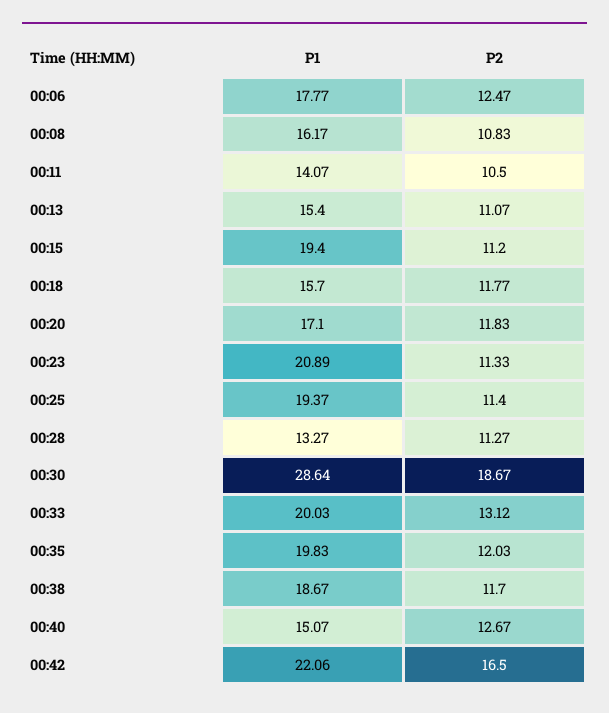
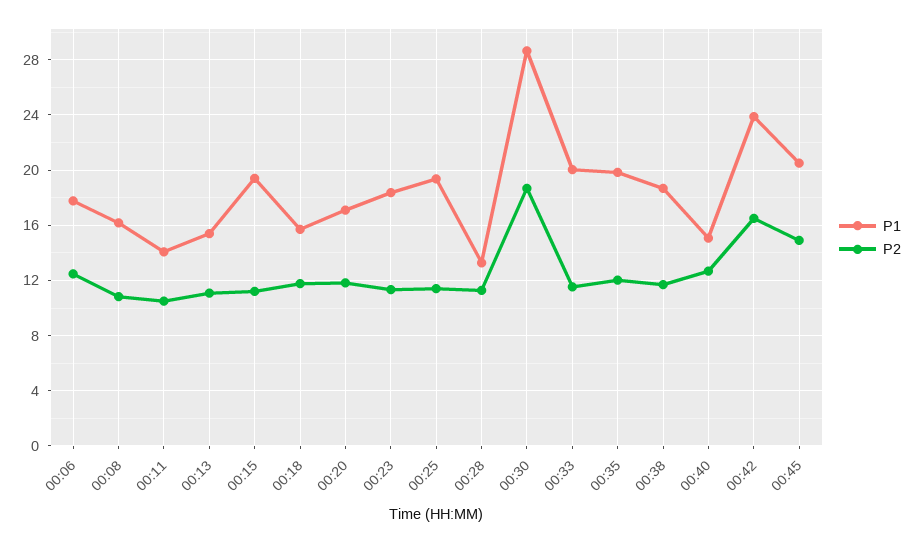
P1, 00:23: 20.89 -> 18.5
P2, 00:33: 13.12 -> 11.5
P1, 00:42: 22.06 -> 24
P1, 00:45: none -> 20.5
P2, 00:45: none -> 15

